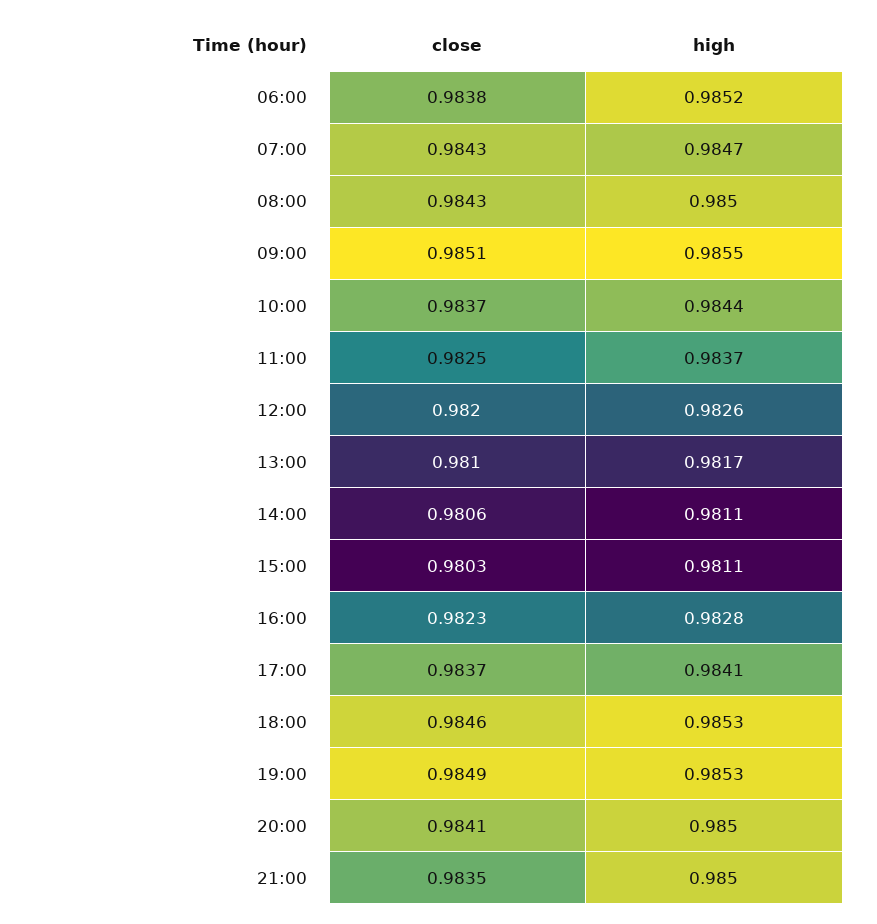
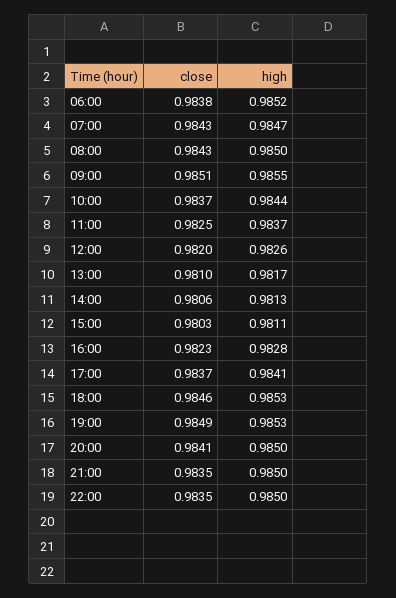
high, 14:00: 0.9811 -> 0.9813
close, 22:00: none -> 0.9835
high, 22:00: none -> 0.985

